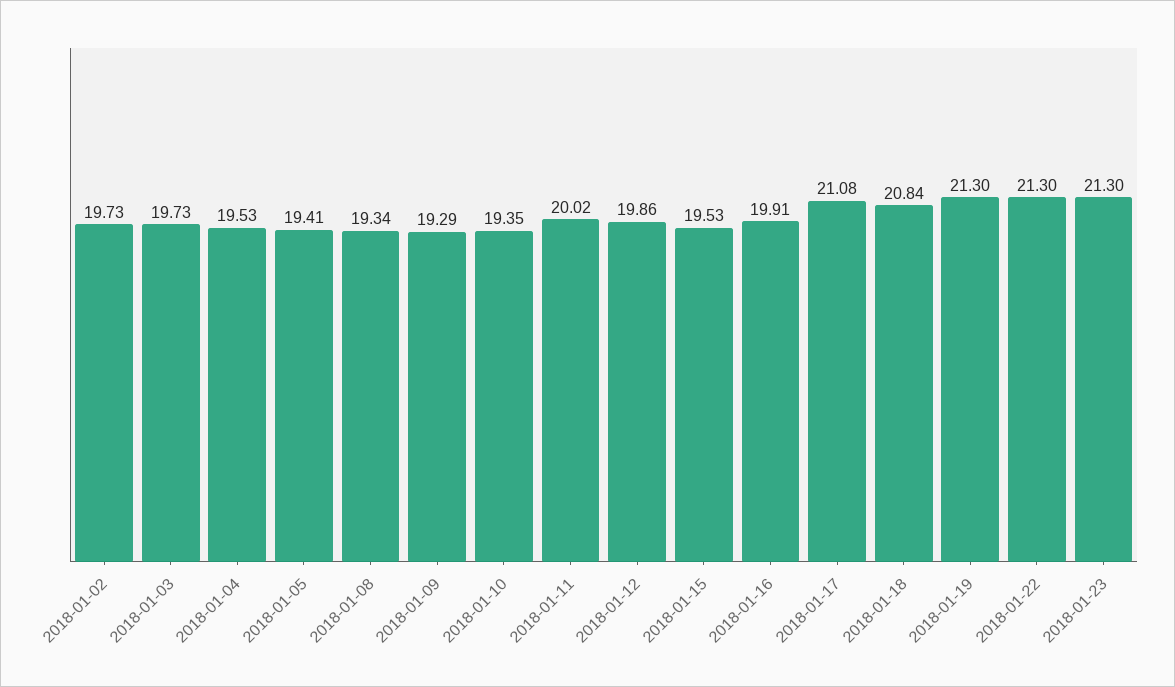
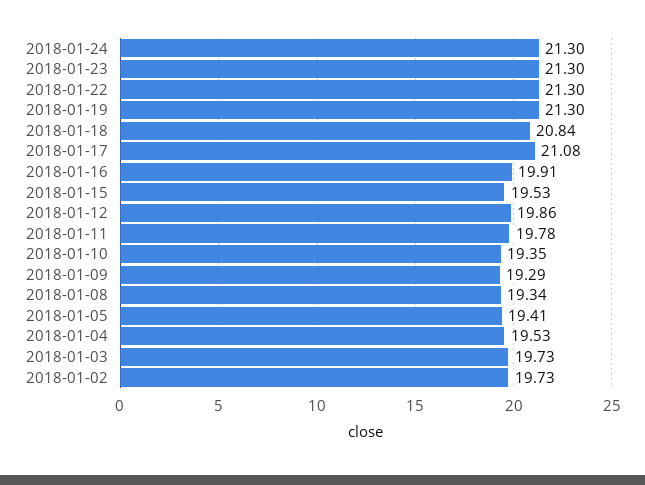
2018-01-11: 20.02 -> 19.78
2018-01-24: none -> 21.3

